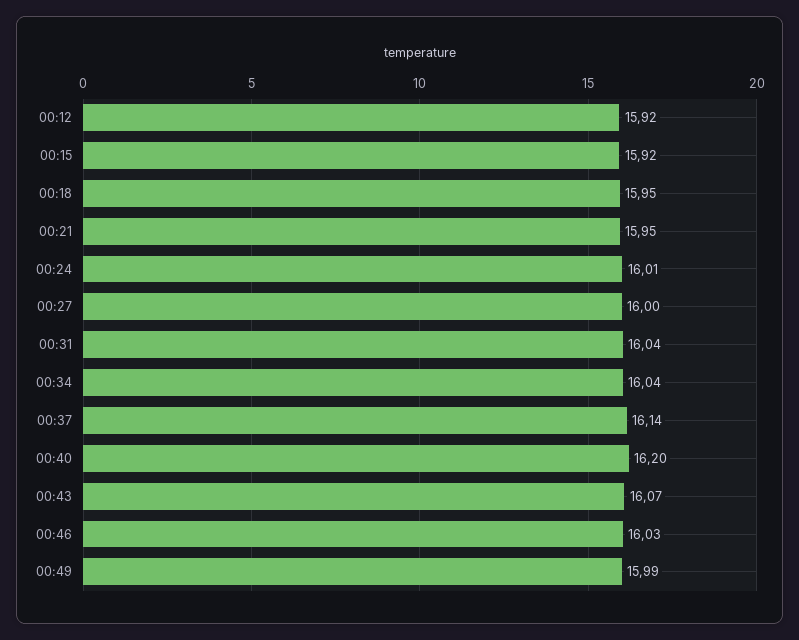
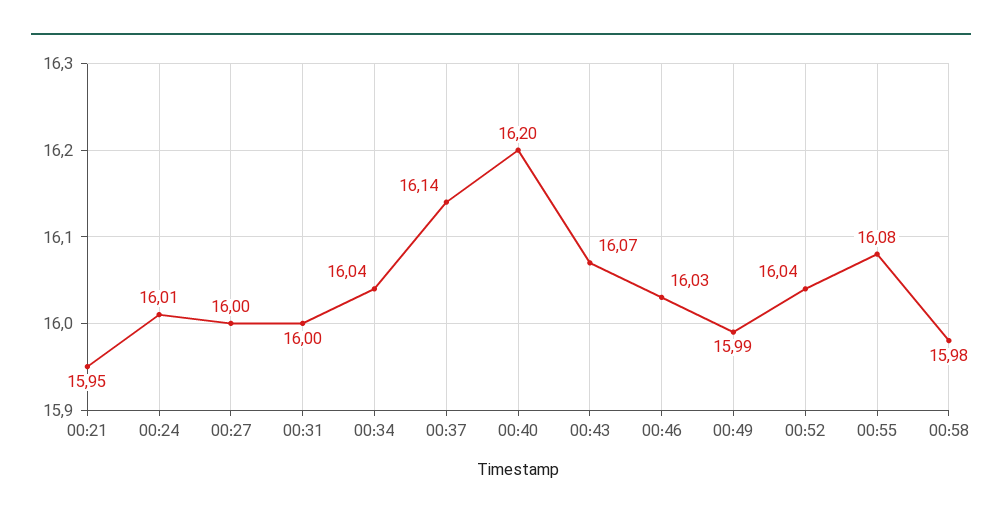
00:12: 15.92 -> none
00:15: 15.92 -> none
00:18: 15.95 -> none
00:31: 16.04 -> 16
00:52: none -> 16.04
00:55: none -> 16.08
00:58: none -> 15.98

